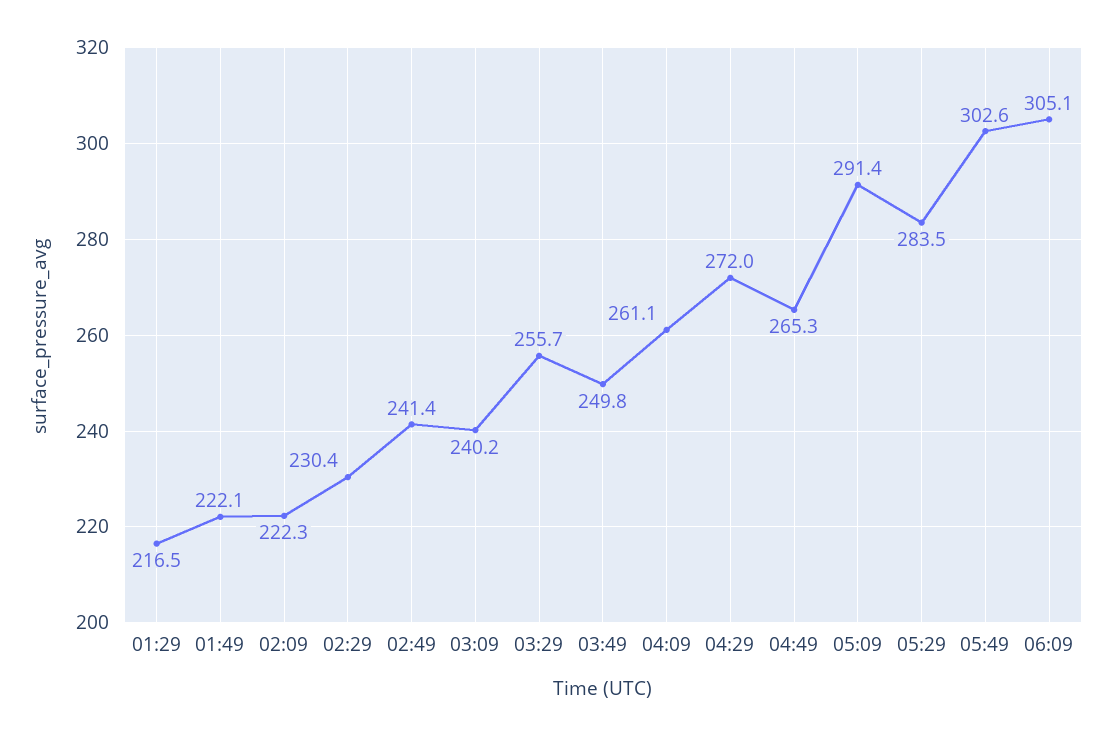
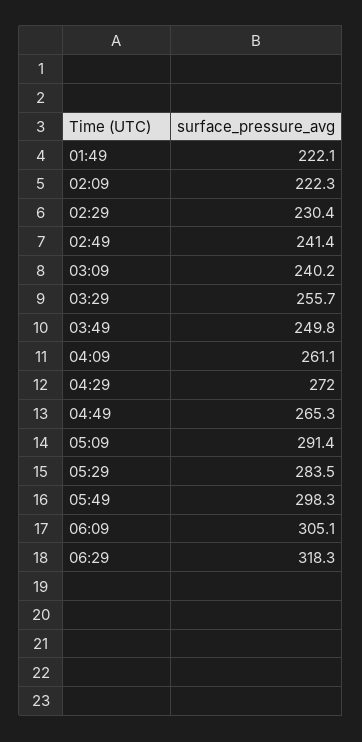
01:29: 216.5 -> none
05:49: 302.6 -> 298.3
06:29: none -> 318.3

